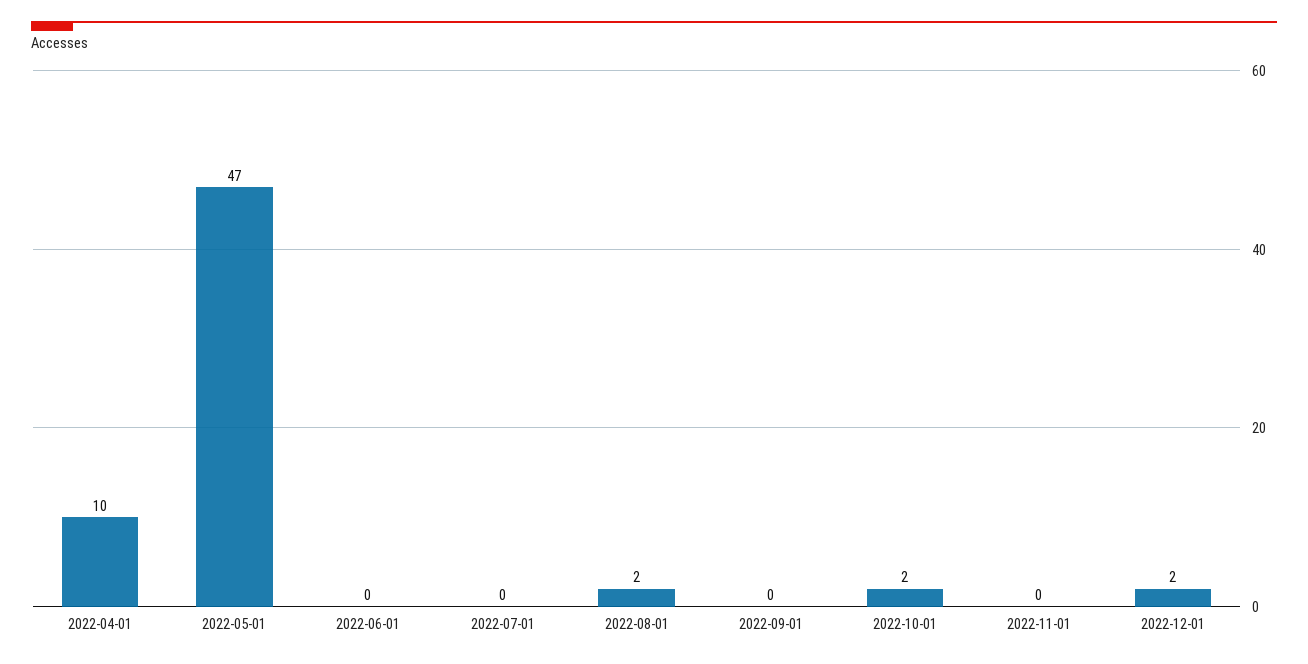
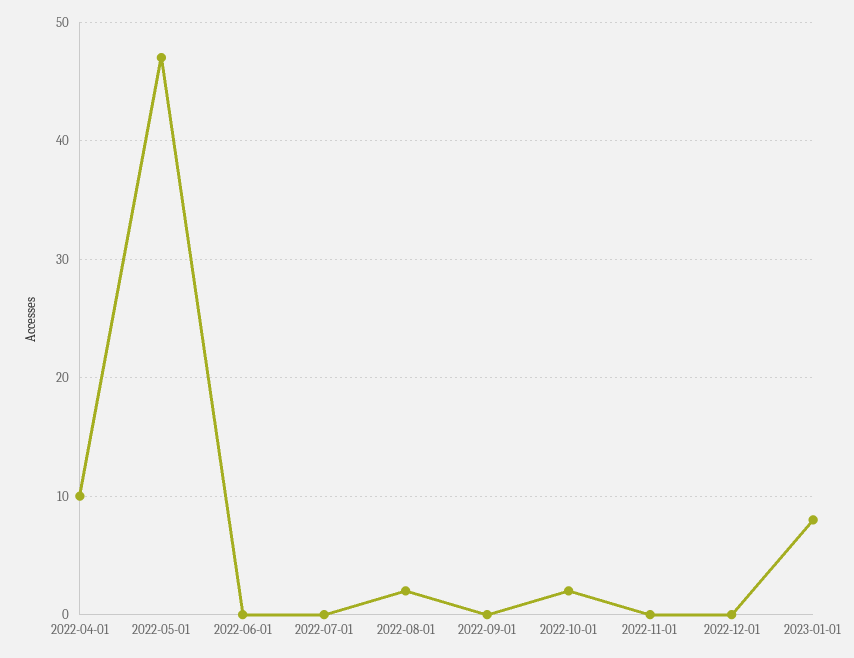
2022-12-01: 2 -> 0
2023-01-01: none -> 8

